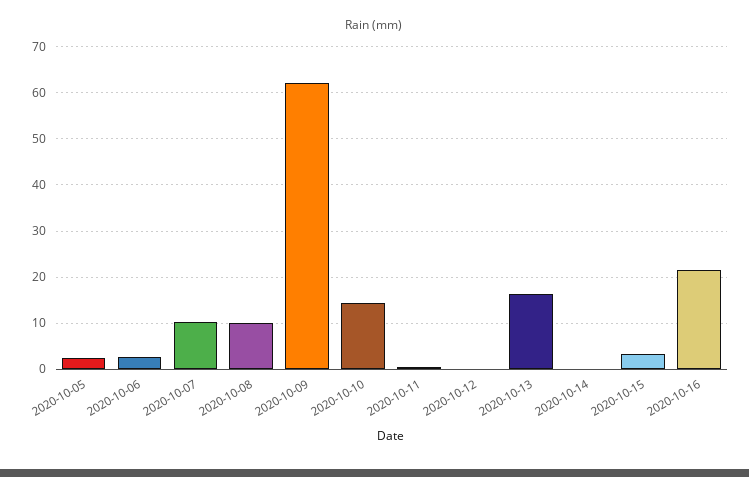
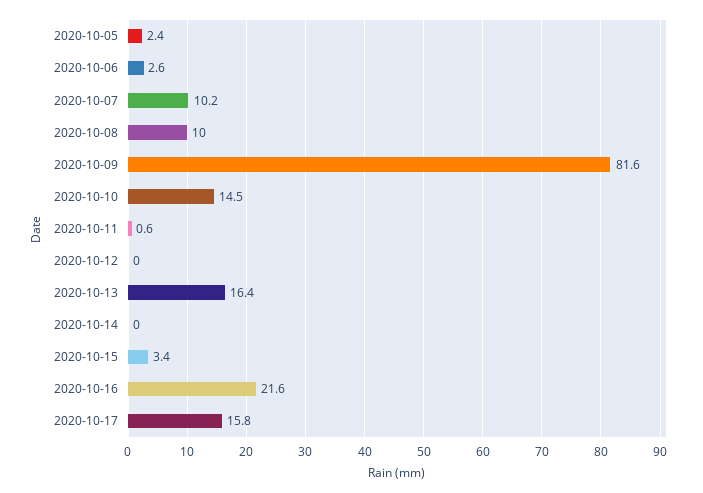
2020-10-09: 62 -> 81.6
2020-10-17: none -> 15.8

